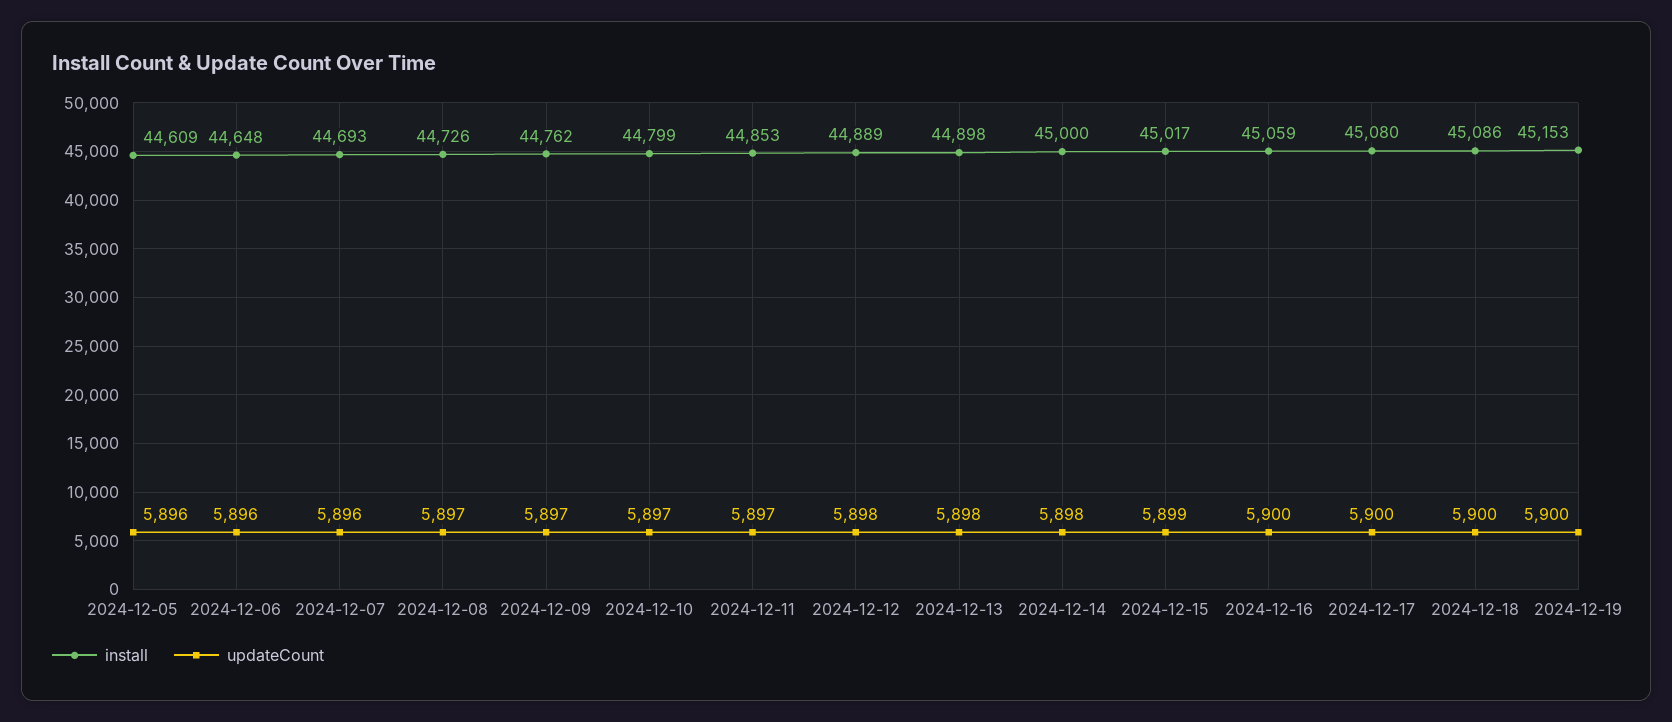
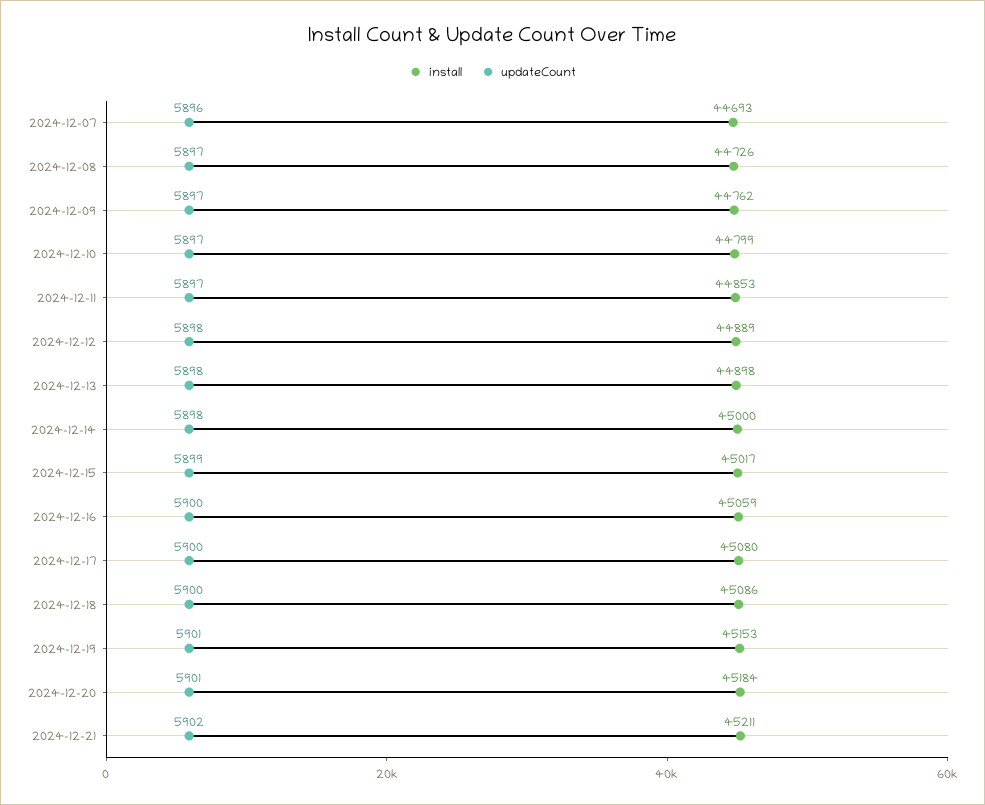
install, 2024-12-05: 44609 -> none
updateCount, 2024-12-05: 5896 -> none
install, 2024-12-06: 44648 -> none
updateCount, 2024-12-06: 5896 -> none
updateCount, 2024-12-19: 5900 -> 5901
install, 2024-12-20: none -> 45184
updateCount, 2024-12-20: none -> 5901
install, 2024-12-21: none -> 45211
updateCount, 2024-12-21: none -> 5902

